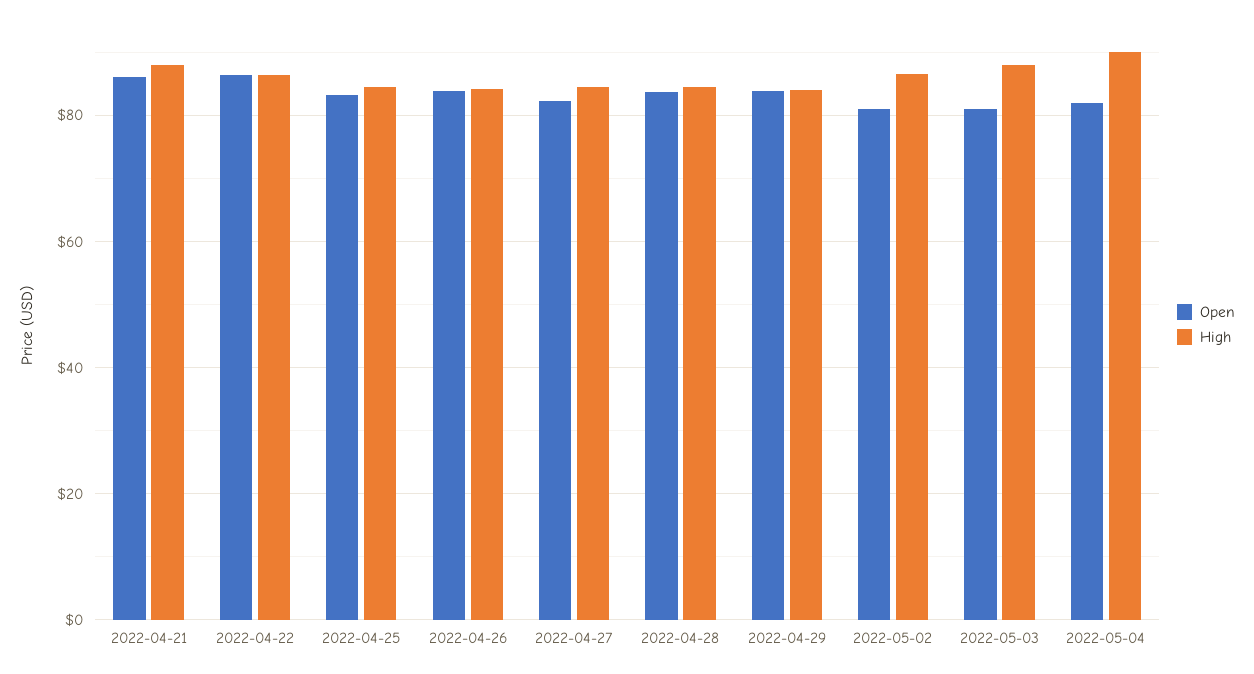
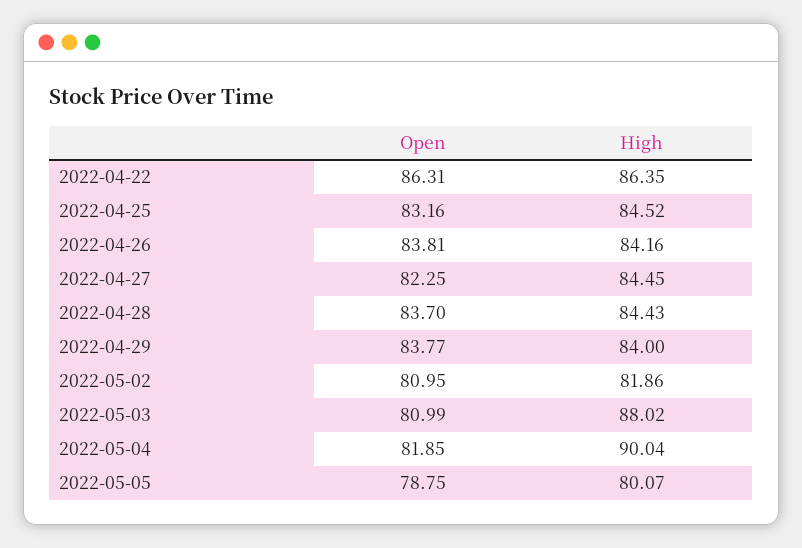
Open, 2022-04-21: 86 -> none
High, 2022-04-21: 88 -> none
High, 2022-05-02: 86 -> 81.86
Open, 2022-05-05: none -> 78.75
High, 2022-05-05: none -> 80.07

